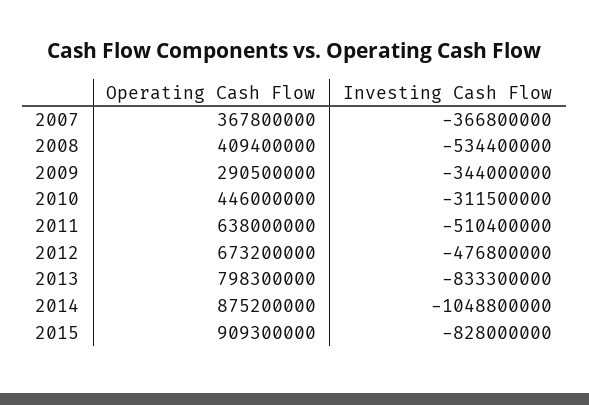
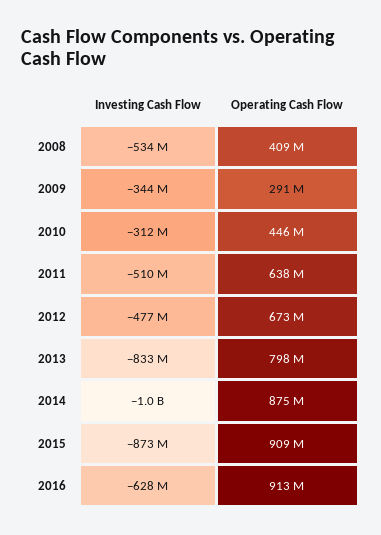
Operating Cash Flow, 2007: 367800000 -> none
Investing Cash Flow, 2007: -366800000 -> none
Investing Cash Flow, 2015: -828000000 -> -873000000
Investing Cash Flow, 2016: none -> -628000000
Operating Cash Flow, 2016: none -> 913000000

